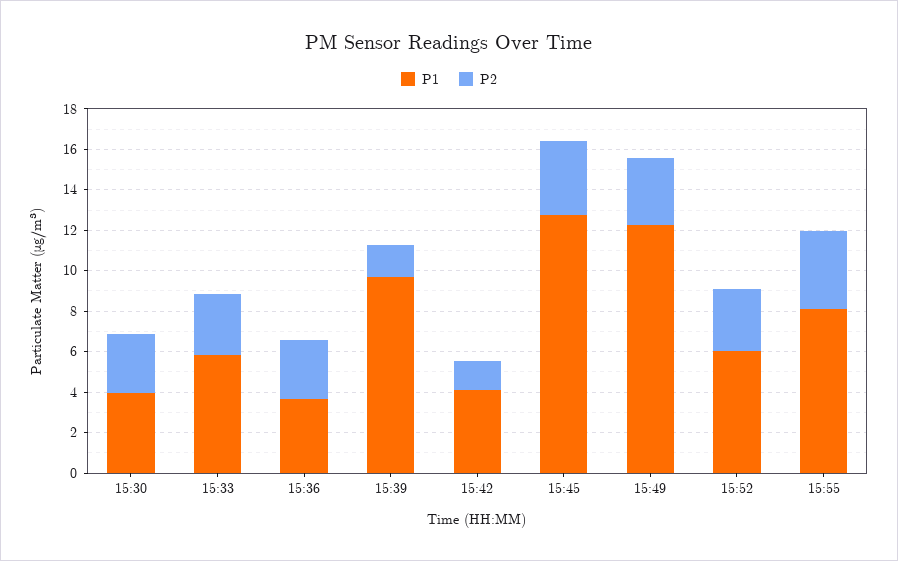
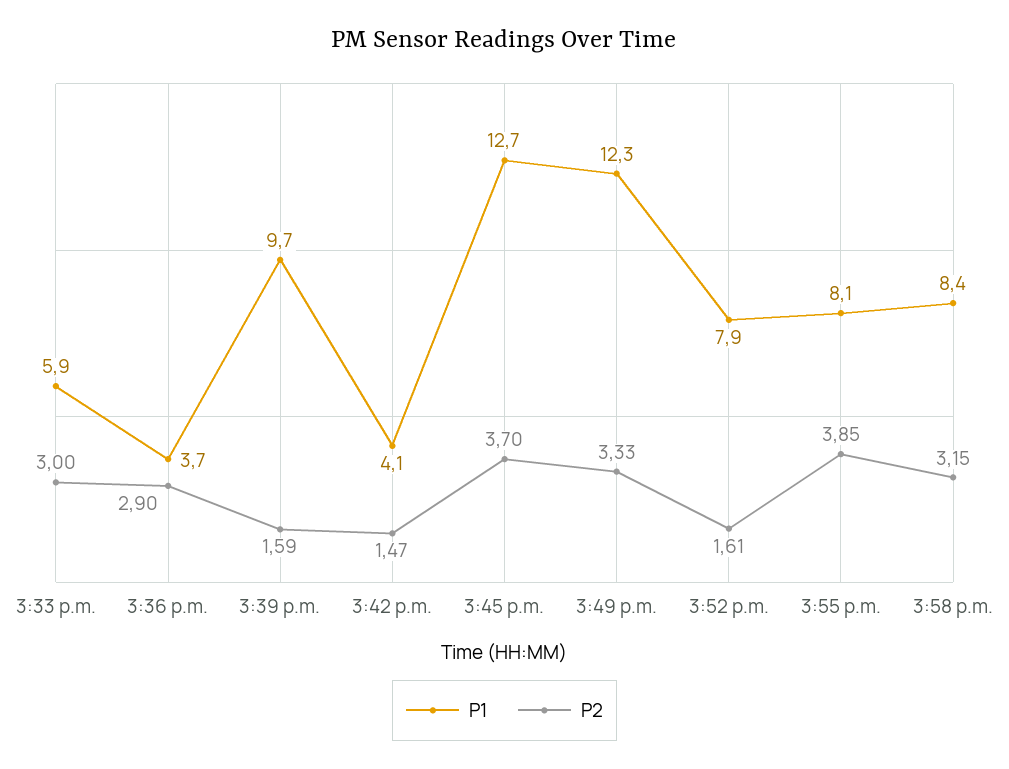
P1, 15:30: 4 -> none
P2, 15:30: 3 -> none
P1, 15:52: 6 -> 7.9
P2, 15:52: 3 -> 1.61
P1, 3:58 p.m.: none -> 8.4
P2, 3:58 p.m.: none -> 3.15

